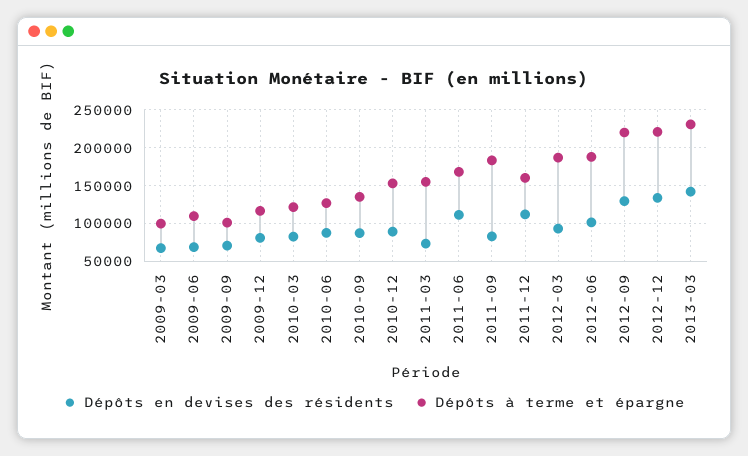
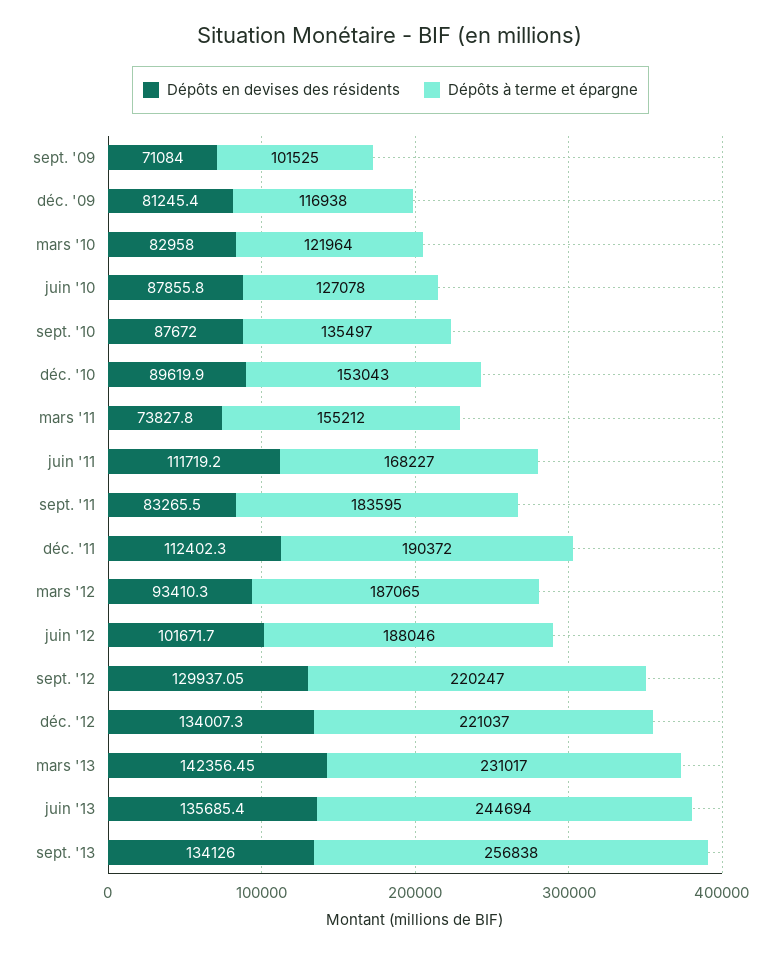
Dépôts en devises des résidents, 2009-03: 70000 -> none
Dépôts à terme et épargne, 2009-03: 100000 -> none
Dépôts en devises des résidents, 2009-06: 70000 -> none
Dépôts à terme et épargne, 2009-06: 110000 -> none
Dépôts à terme et épargne, 2011-12: 160000 -> 190372
Dépôts en devises des résidents, juin '13: none -> 135685.4
Dépôts à terme et épargne, juin '13: none -> 244694
Dépôts en devises des résidents, sept. '13: none -> 134126
Dépôts à terme et épargne, sept. '13: none -> 256838

